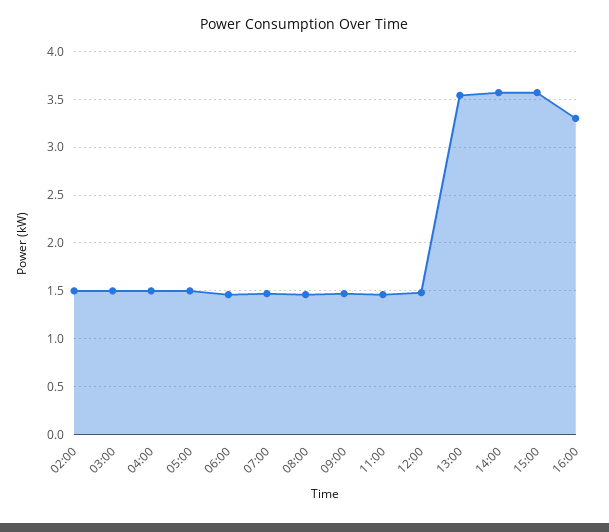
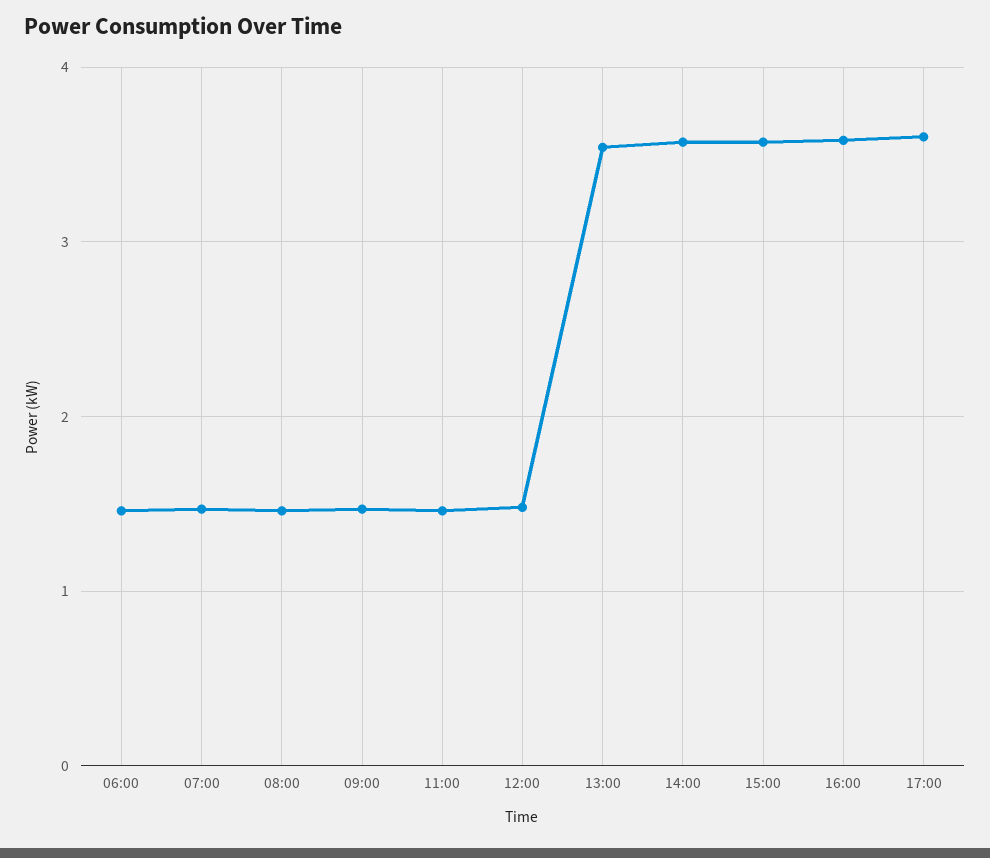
02:00: 1.5 -> none
03:00: 1.5 -> none
04:00: 1.5 -> none
05:00: 1.5 -> none
16:00: 3.3 -> 3.6
17:00: none -> 3.6

